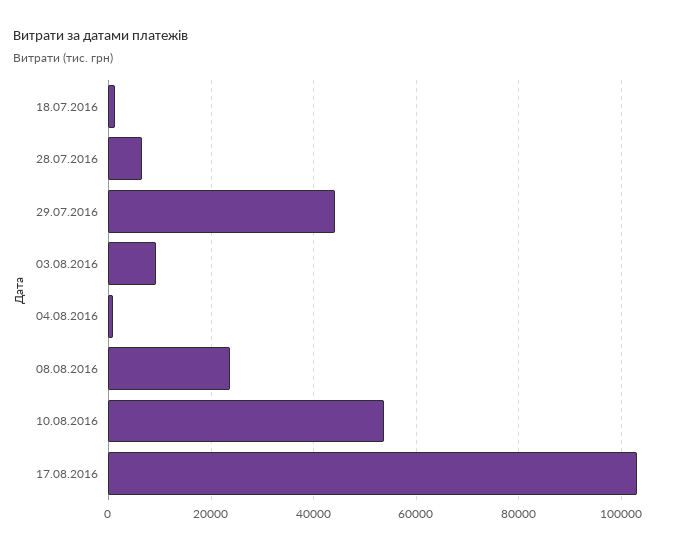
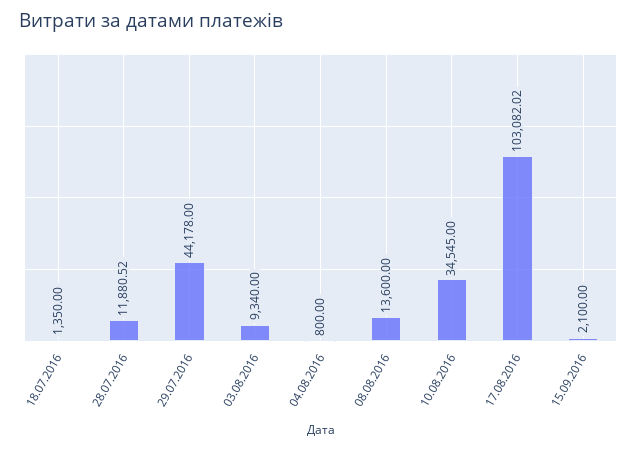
28.07.2016: 6000 -> 11880.52
08.08.2016: 24000 -> 13600
10.08.2016: 54000 -> 34545
15.09.2016: none -> 2100

